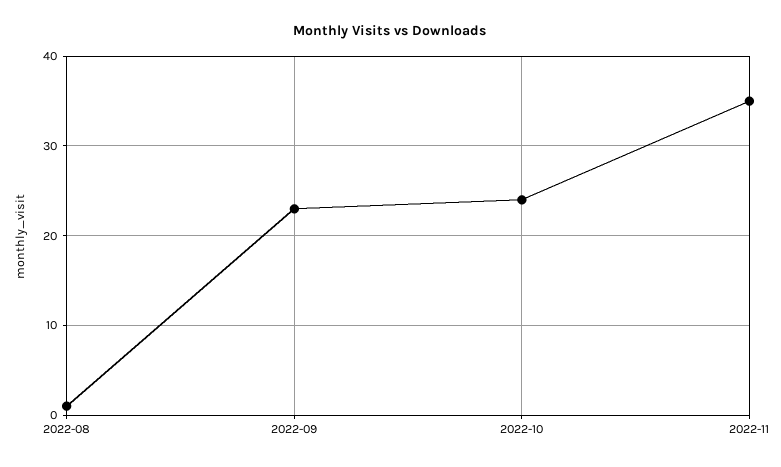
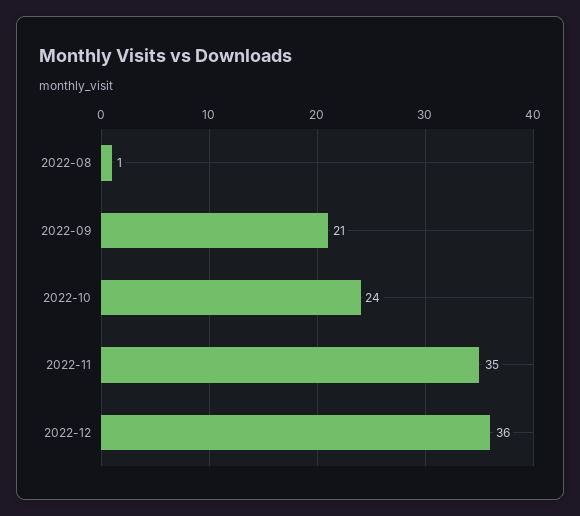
2022-09: 23 -> 21
2022-12: none -> 36

